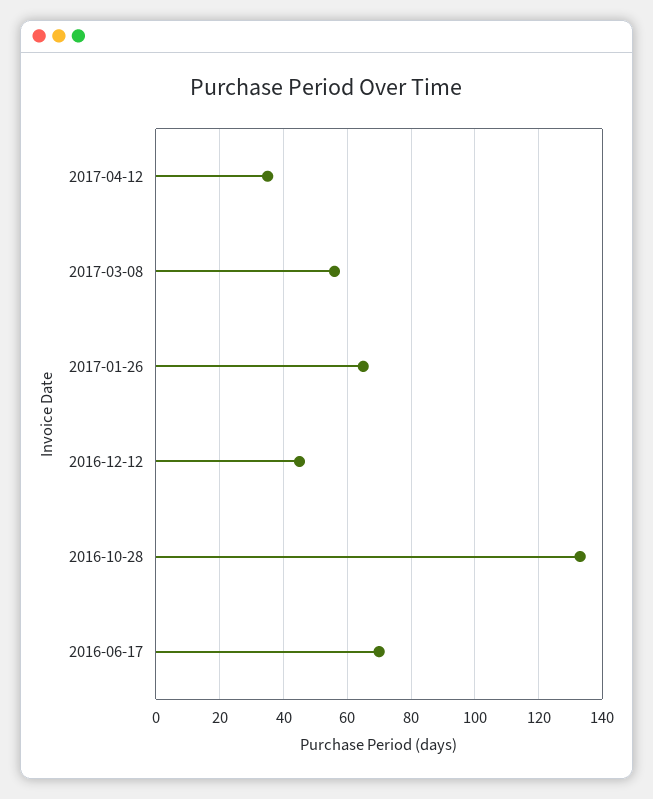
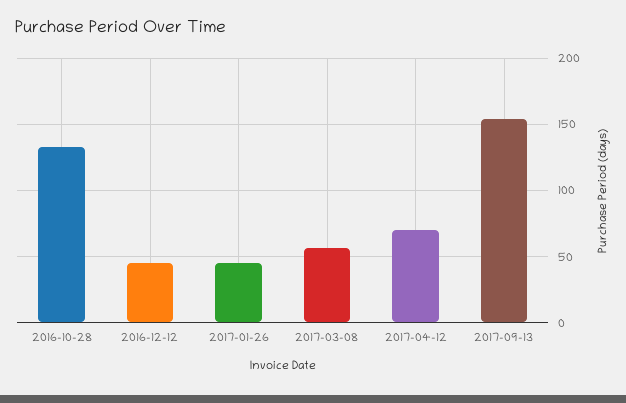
2017-04-12: 35 -> 70
2017-01-26: 65 -> 45
2016-06-17: 70 -> none
2017-09-13: none -> 155

